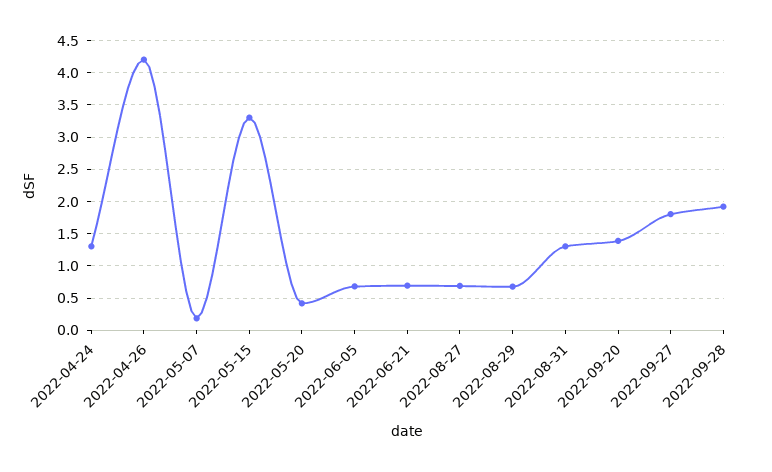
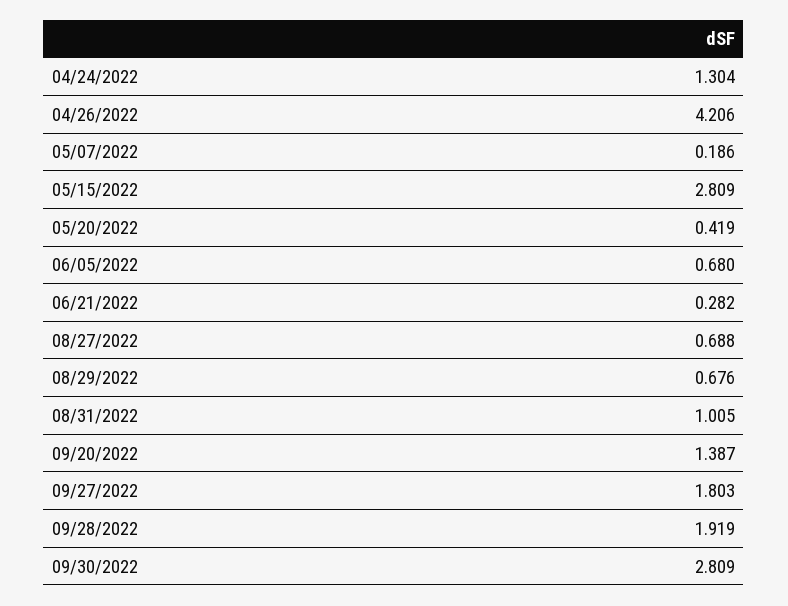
2022-05-15: 3.3 -> 2.809
2022-06-21: 0.7 -> 0.282
2022-08-31: 1.3 -> 1.005
09/30/2022: none -> 2.809

